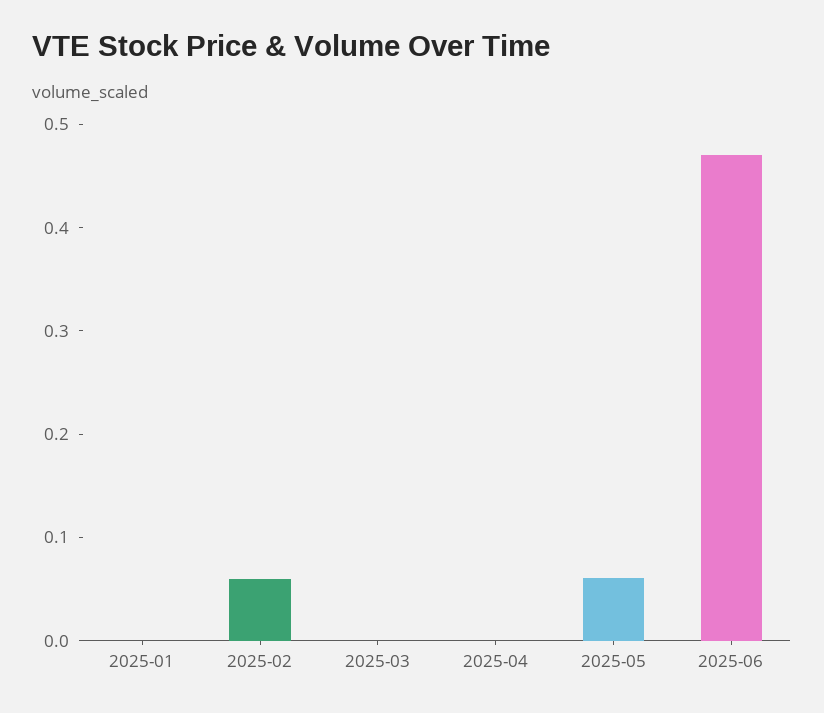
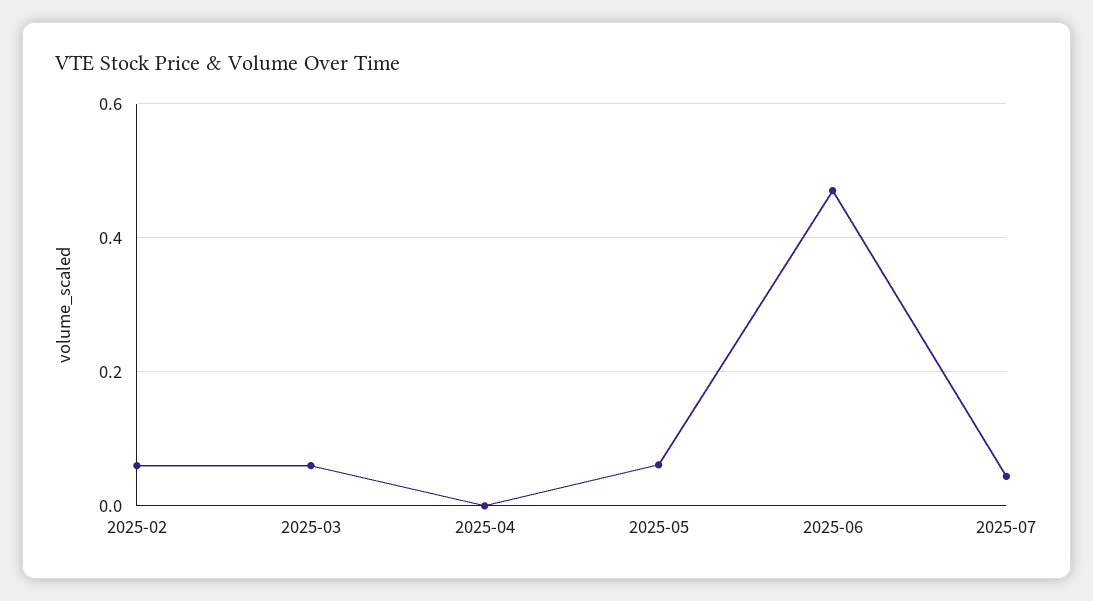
2025-01: 0 -> none
2025-03: 0 -> 0.06
2025-07: none -> 0.04

